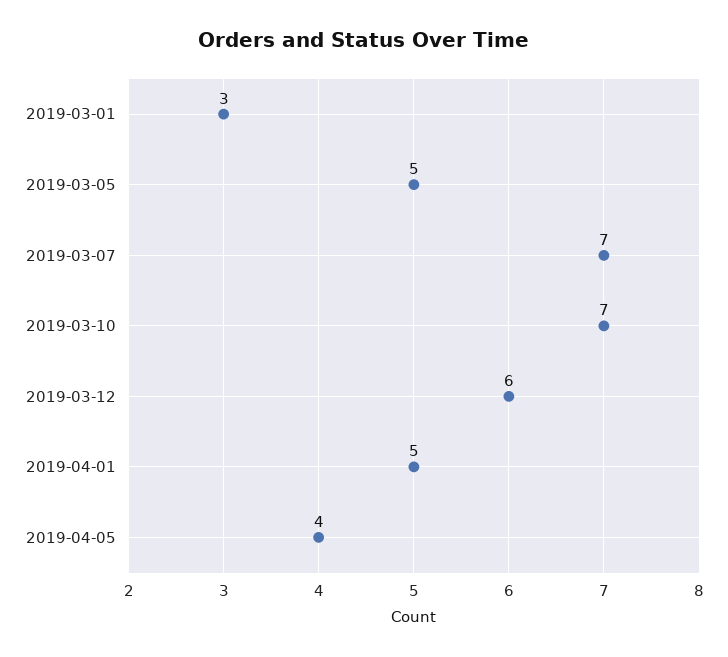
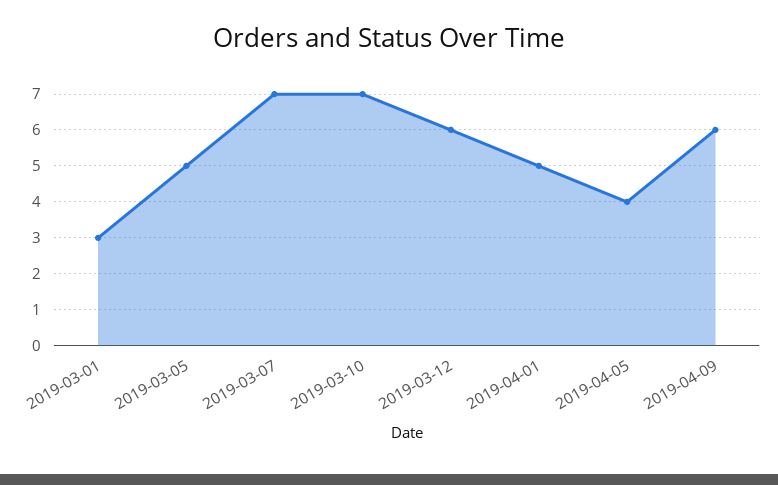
2019-04-09: none -> 6

